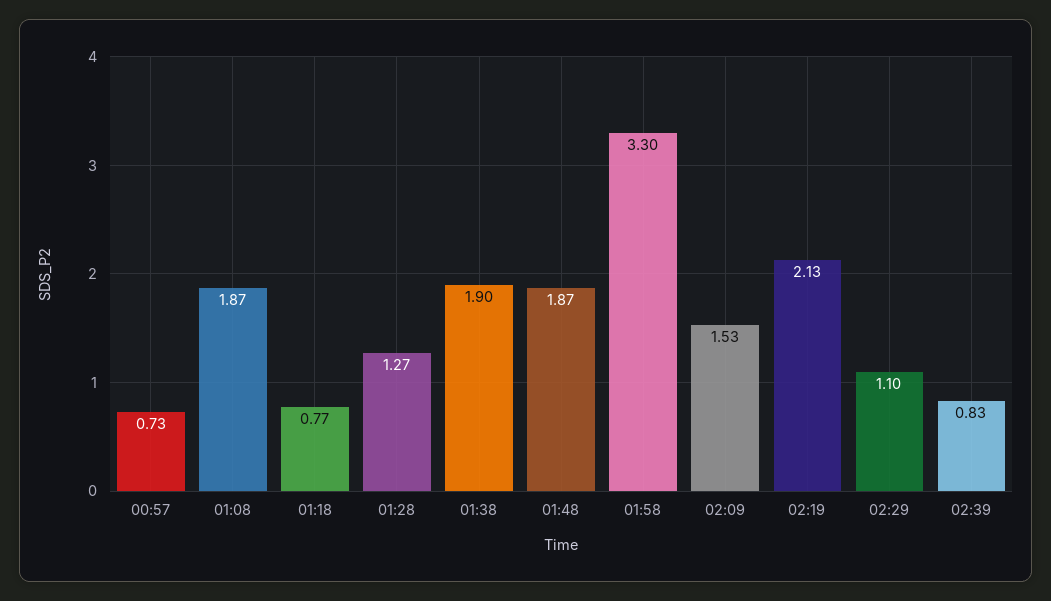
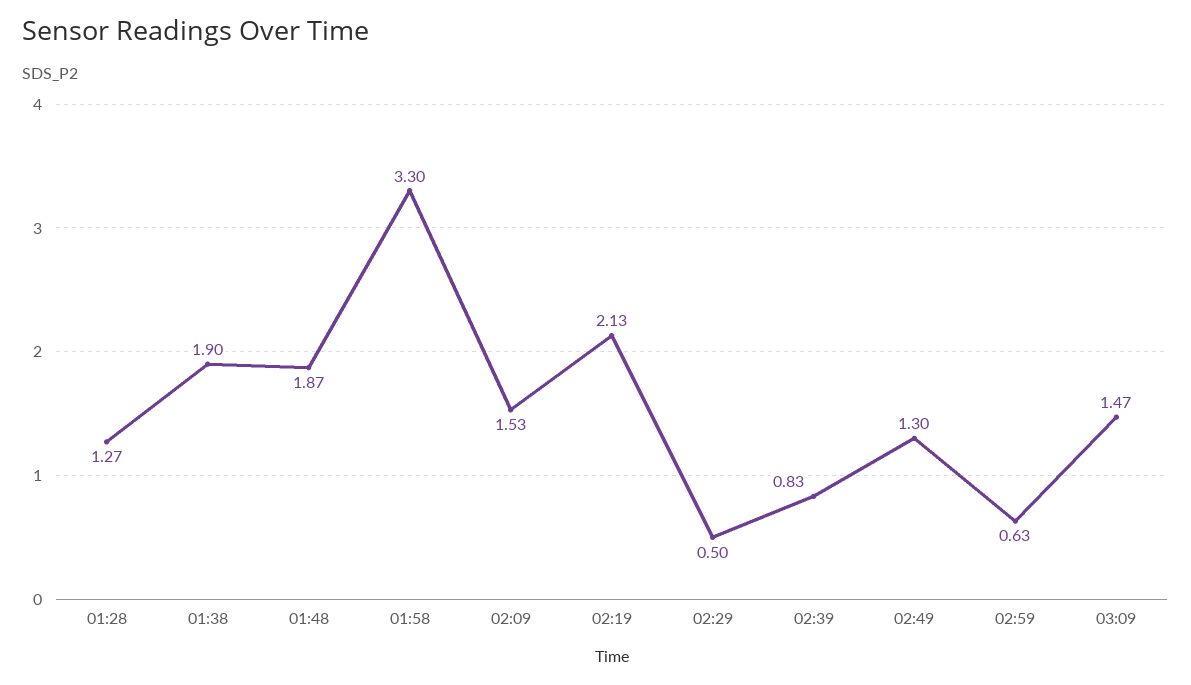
00:57: 0.73 -> none
01:08: 1.87 -> none
01:18: 0.77 -> none
02:29: 1.1 -> 0.5
02:49: none -> 1.3
02:59: none -> 0.63
03:09: none -> 1.47

